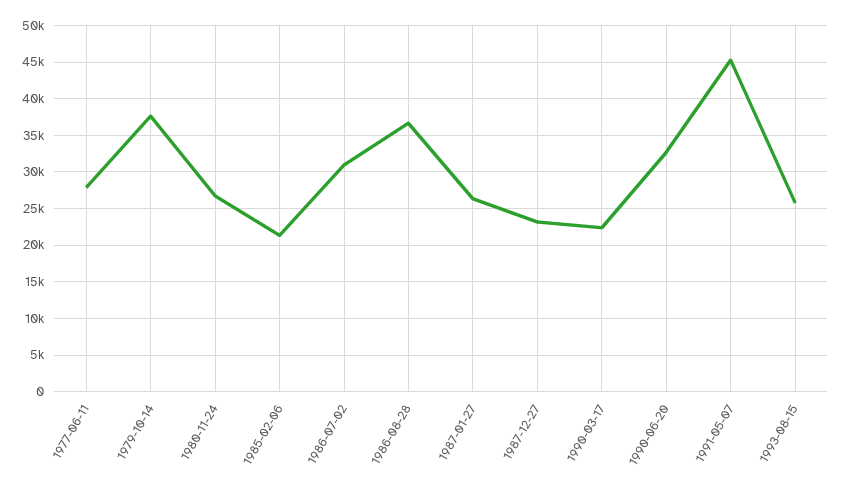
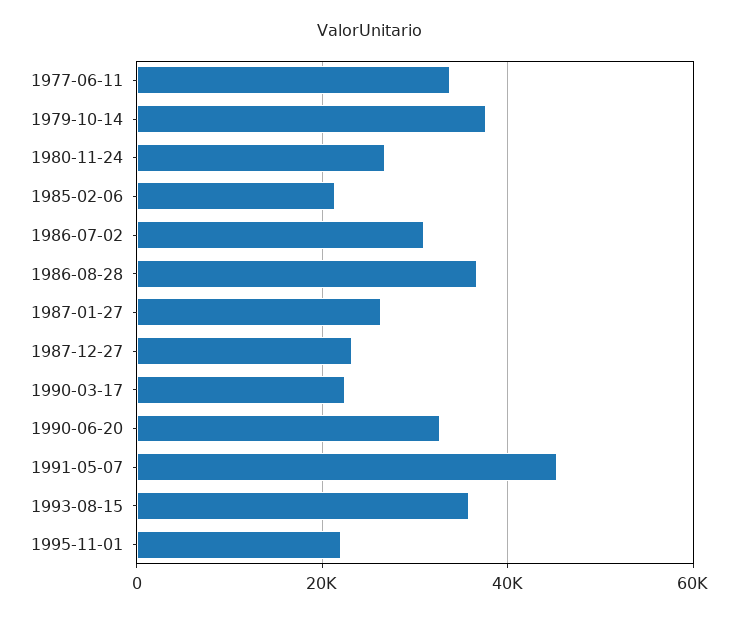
1977-06-11: 28000 -> 34000
1993-08-15: 26000 -> 36000
1995-11-01: none -> 22000

